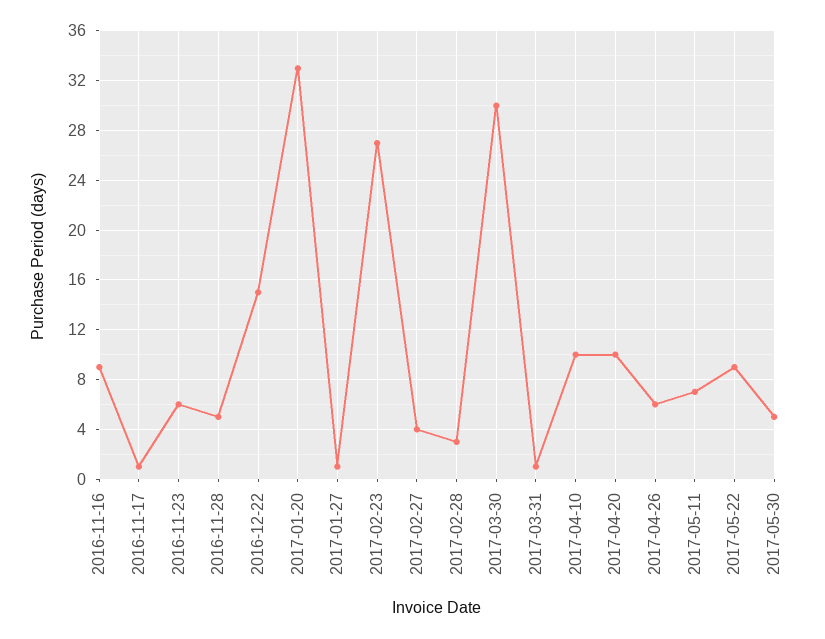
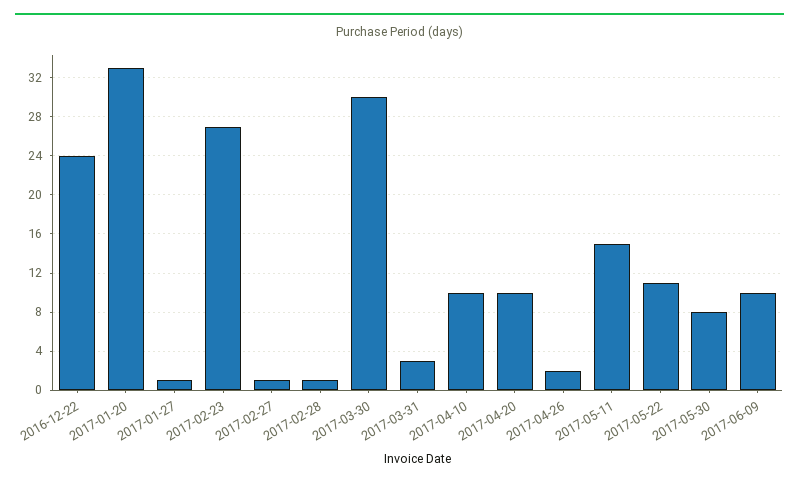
2016-11-16: 9 -> none
2016-11-17: 1 -> none
2016-11-23: 6 -> none
2016-11-28: 5 -> none
2016-12-22: 15 -> 24
2017-02-27: 4 -> 1
2017-02-28: 3 -> 1
2017-03-31: 1 -> 3
2017-04-26: 6 -> 2
2017-05-11: 7 -> 15
2017-05-22: 9 -> 11
2017-05-30: 5 -> 8
2017-06-09: none -> 10

